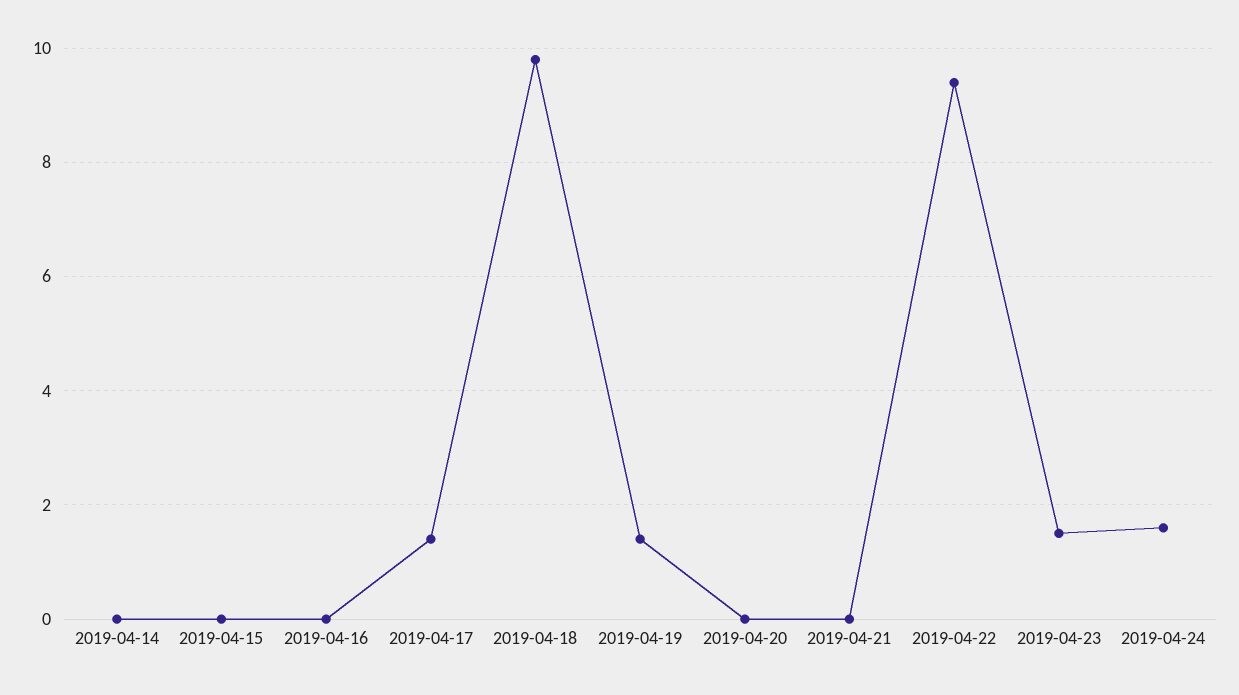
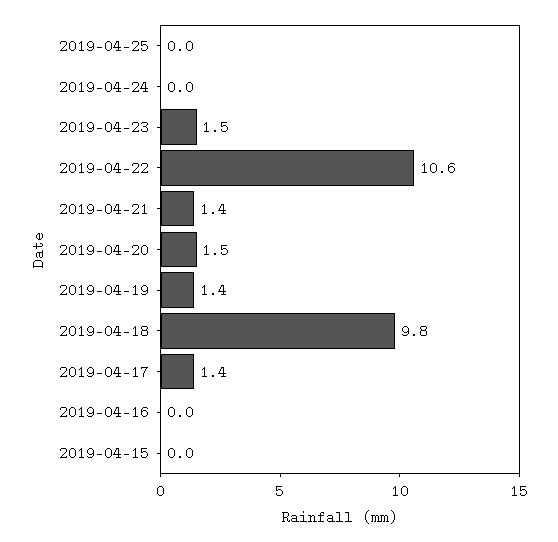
2019-04-14: 0 -> none
2019-04-20: 0 -> 1.5
2019-04-21: 0 -> 1.4
2019-04-22: 9.5 -> 10.6
2019-04-24: 1.5 -> 0
2019-04-25: none -> 0

